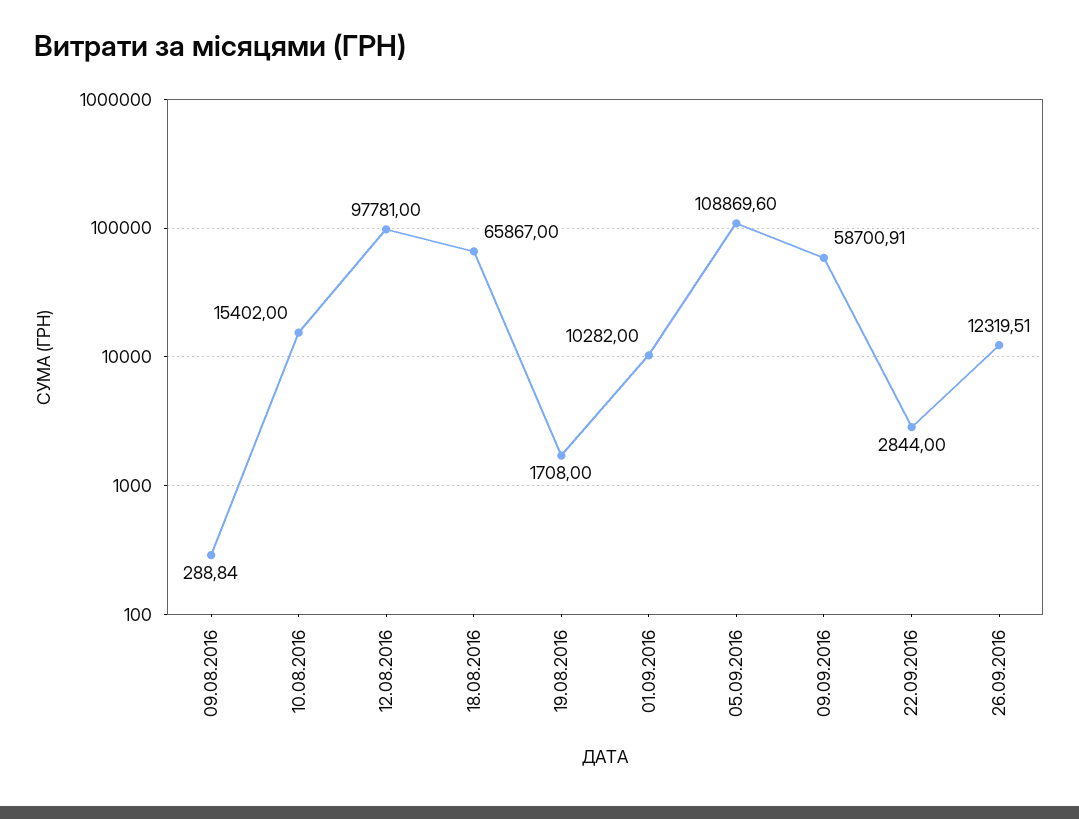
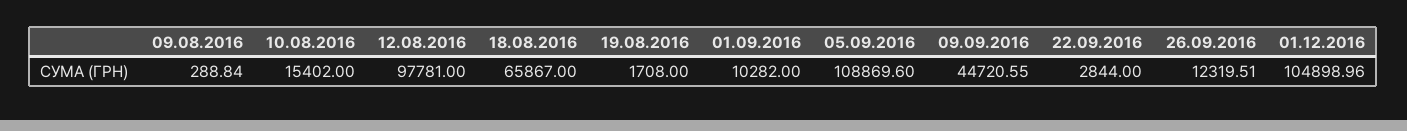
09.09.2016: 58700.91 -> 44720.55
01.12.2016: none -> 104898.96

